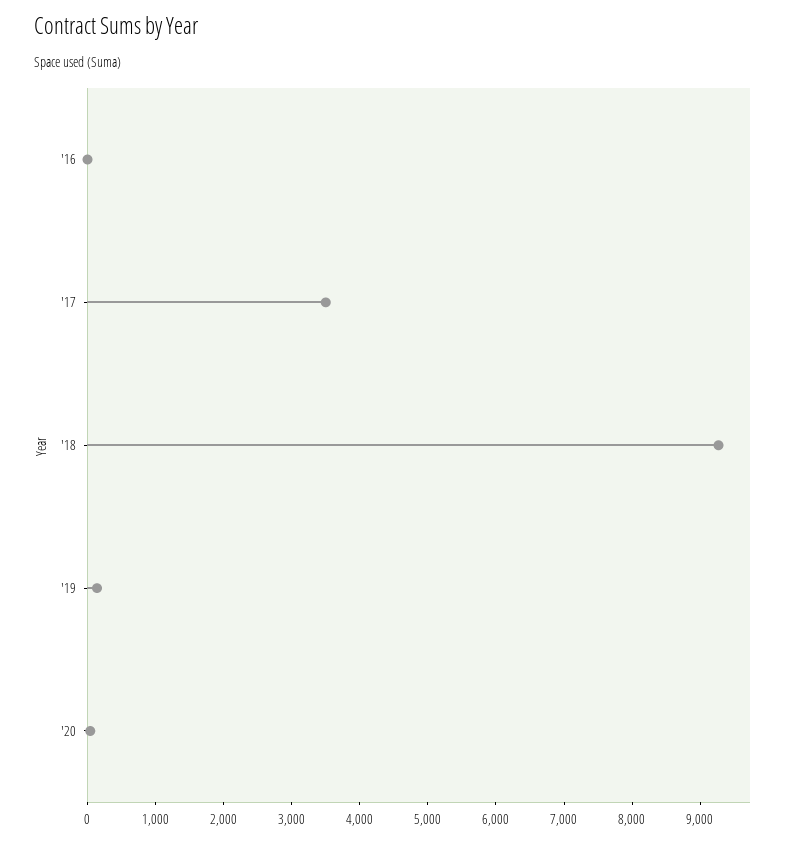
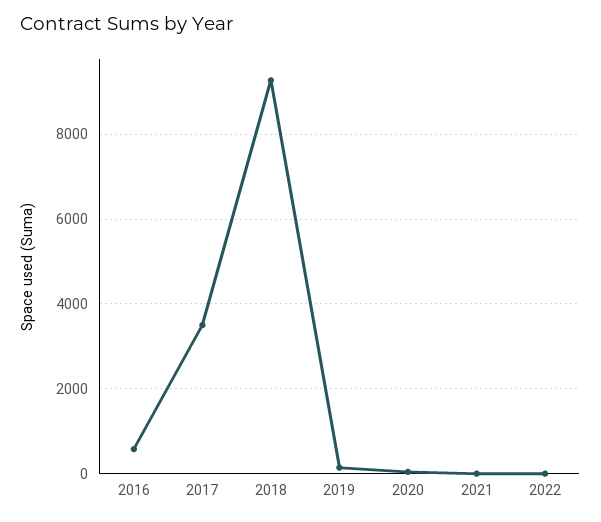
'16: 0 -> 600
2021: none -> 0
2022: none -> 0

